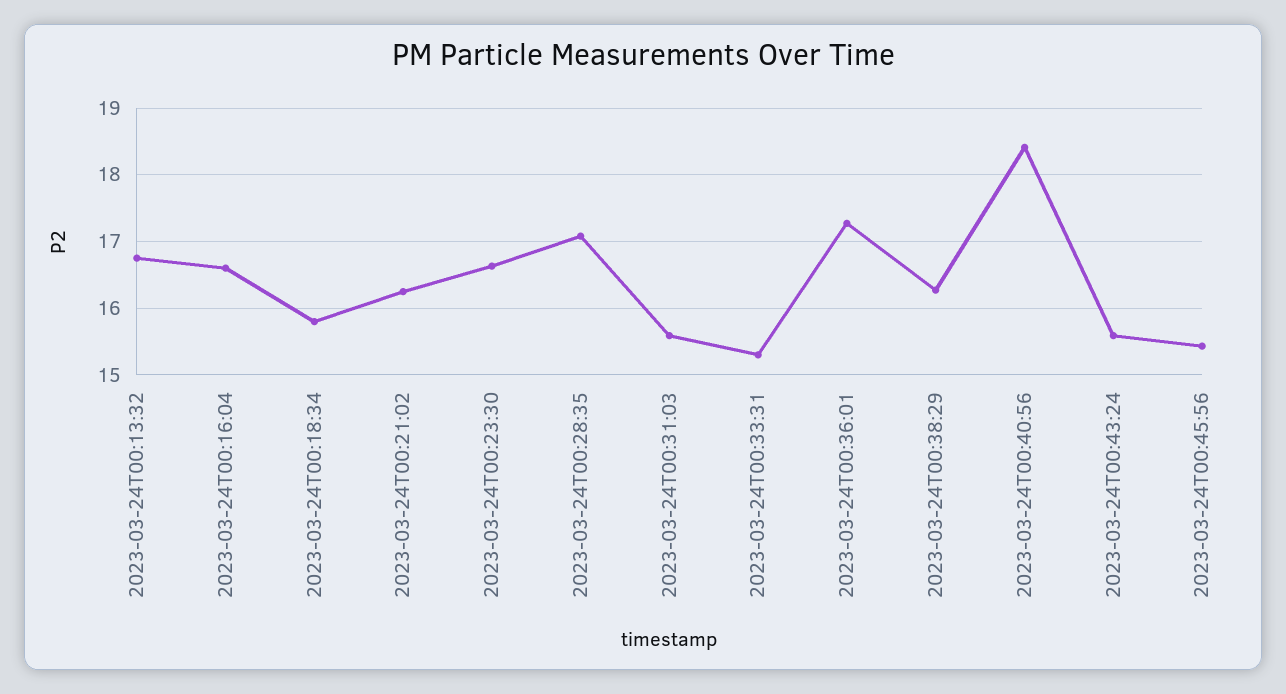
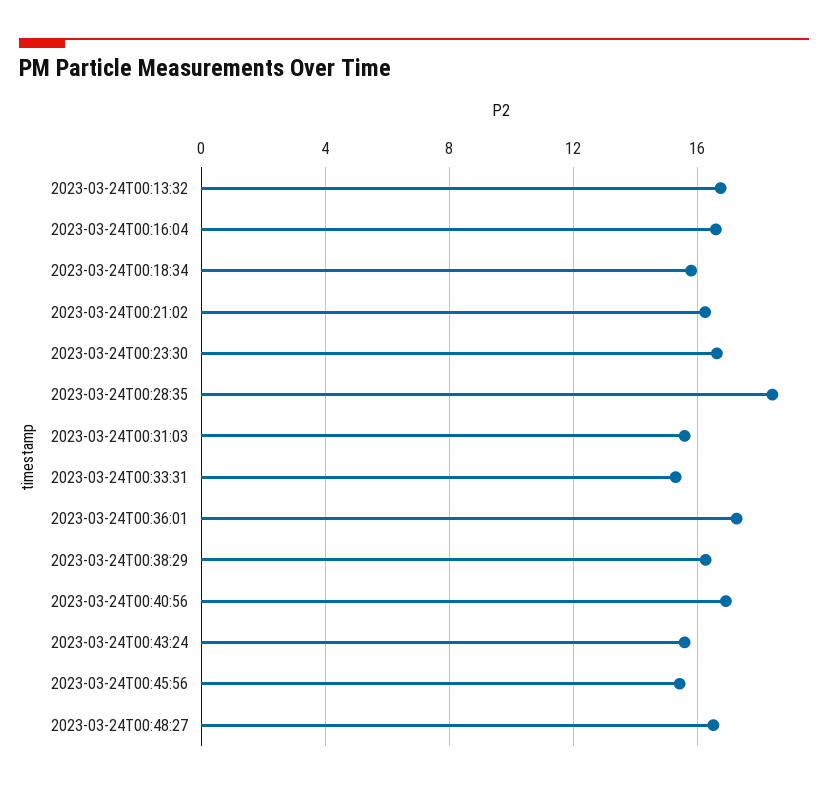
2023-03-24T00:28:35: 17.1 -> 18.5
2023-03-24T00:40:56: 18.4 -> 17
2023-03-24T00:48:27: none -> 16.5

